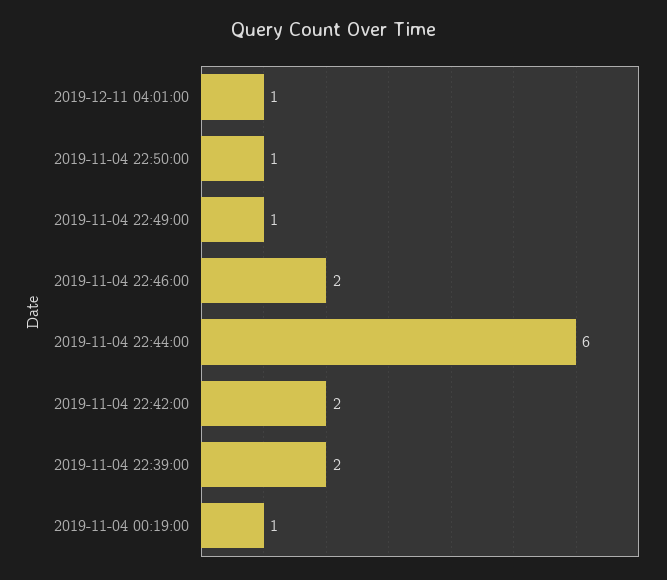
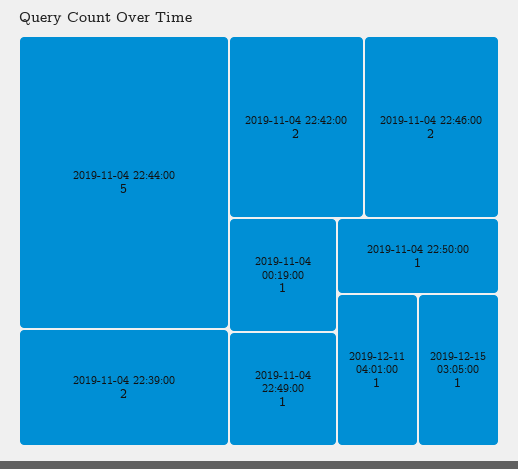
2019-11-04 22:44:00: 6 -> 5
2019-12-15 03:05:00: none -> 1

